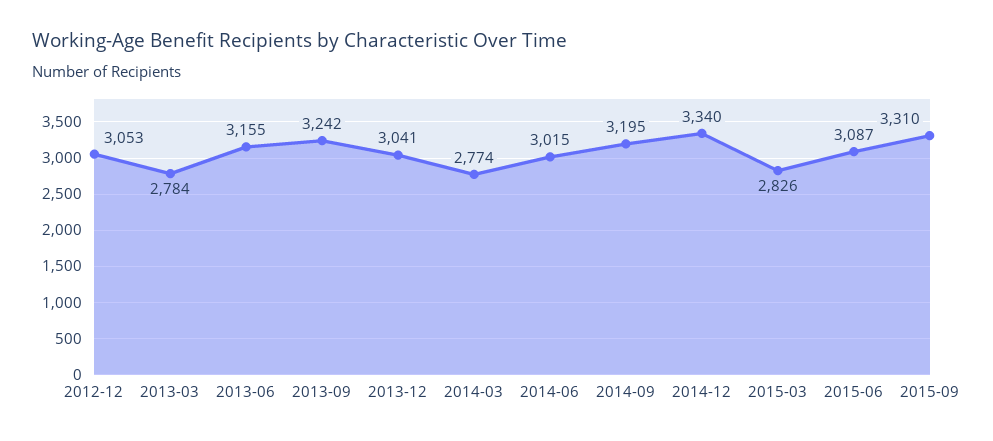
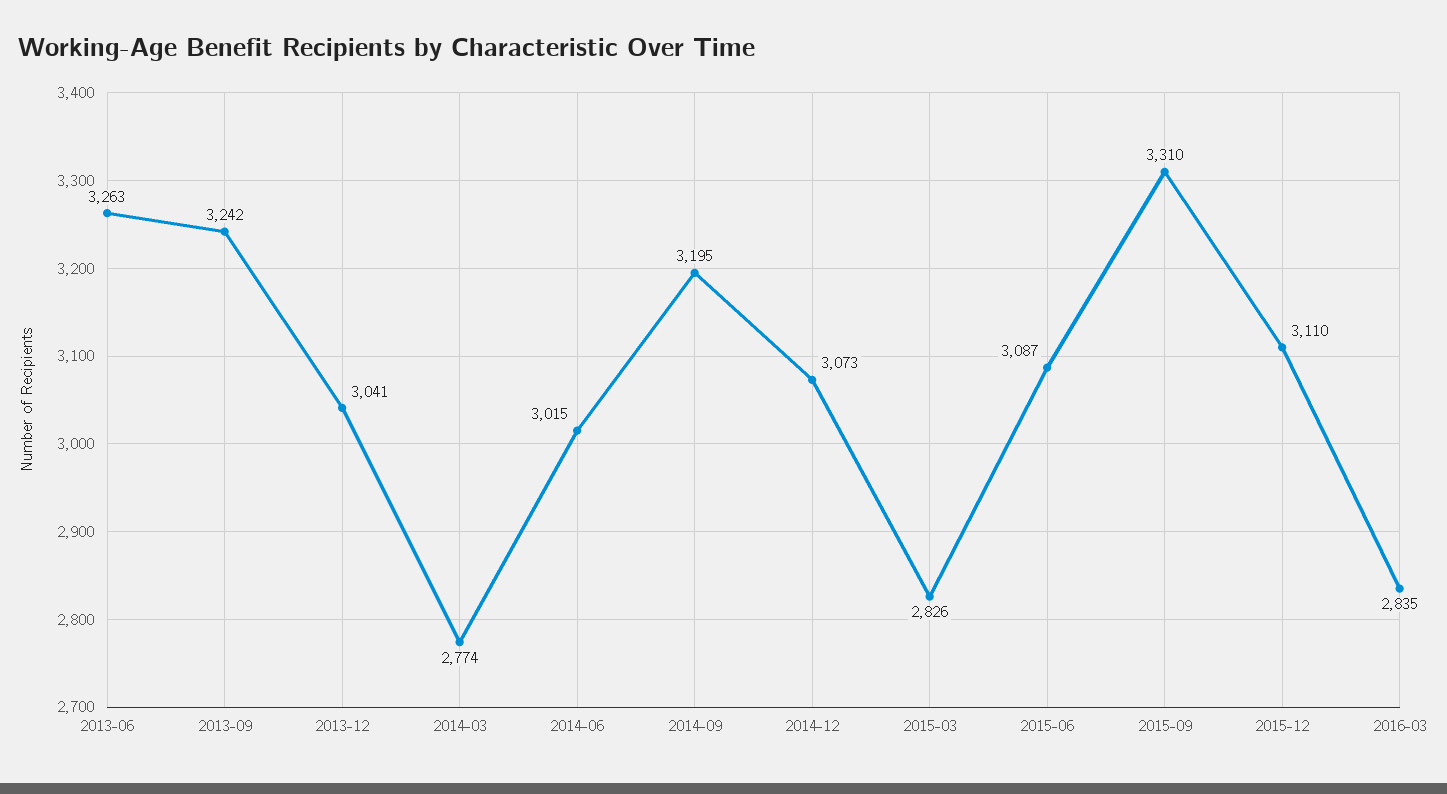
2012-12: 3053 -> none
2013-03: 2784 -> none
2013-06: 3155 -> 3263
2014-12: 3340 -> 3073
2015-12: none -> 3110
2016-03: none -> 2835

